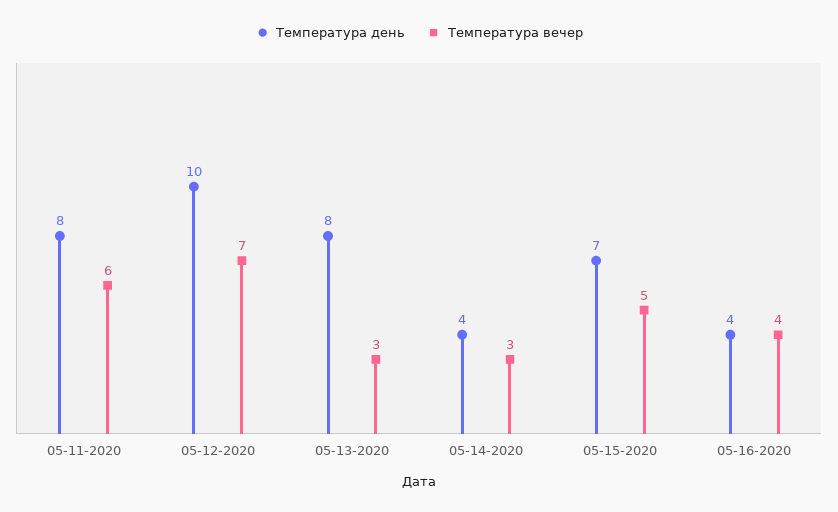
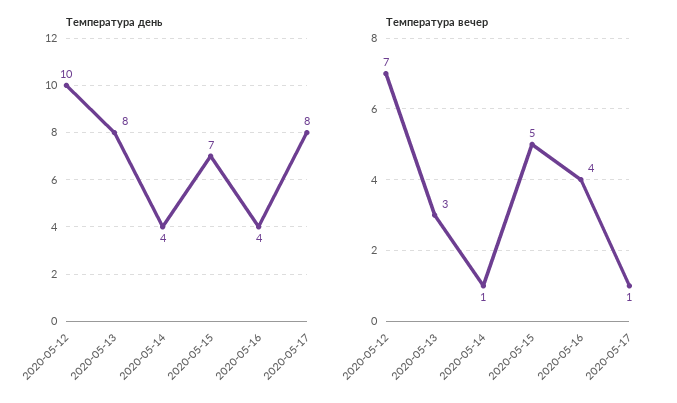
Температура день, 05-11-2020: 8 -> none
Температура вечер, 05-11-2020: 6 -> none
Температура вечер, 05-14-2020: 3 -> 1
Температура день, 2020-05-17: none -> 8
Температура вечер, 2020-05-17: none -> 1

